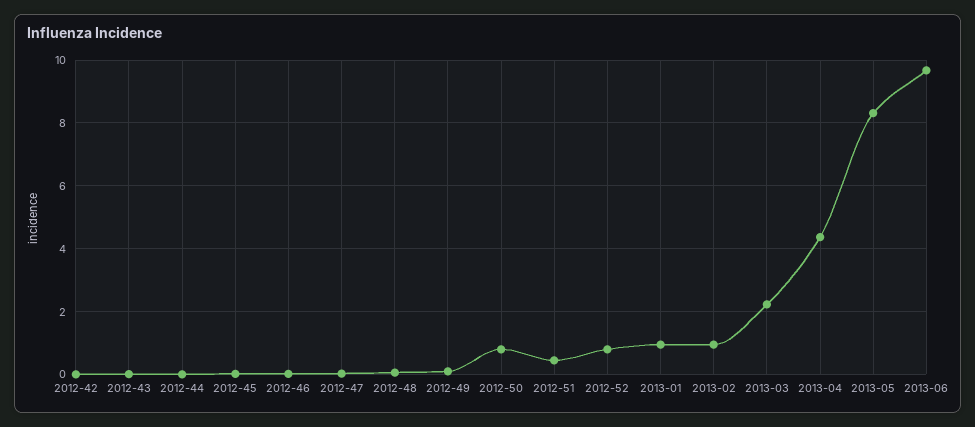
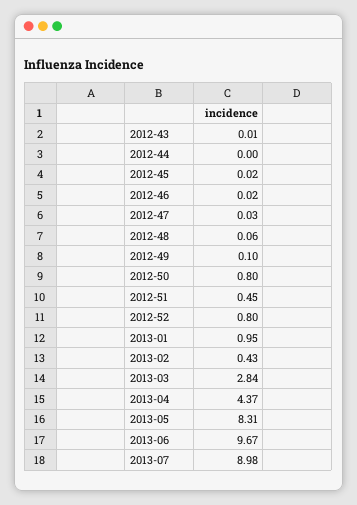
2012-42: 0 -> none
2013-02: 1 -> 0.43
2013-03: 2.2 -> 2.84
2013-07: none -> 8.98

